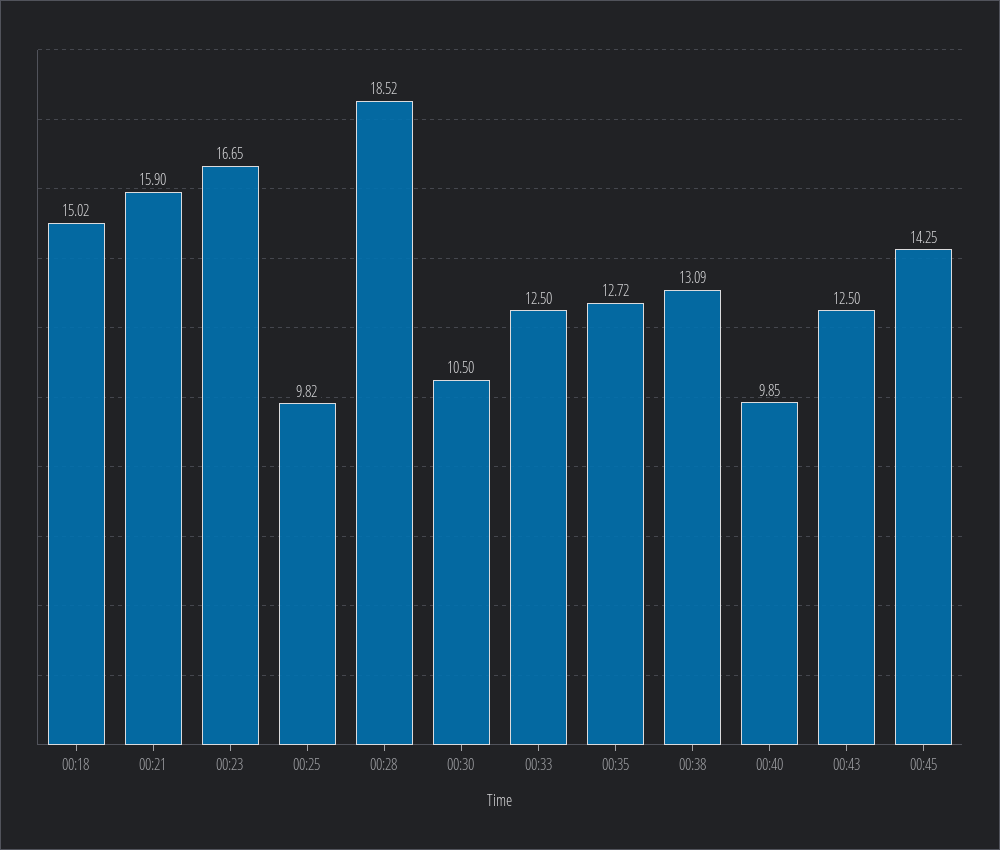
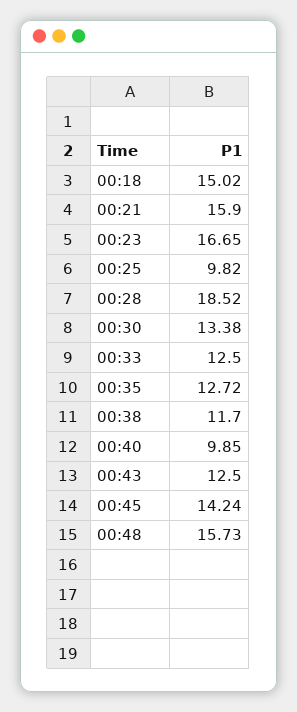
00:30: 10.5 -> 13.38
00:38: 13.09 -> 11.7
00:45: 14.25 -> 14.24
00:48: none -> 15.73

